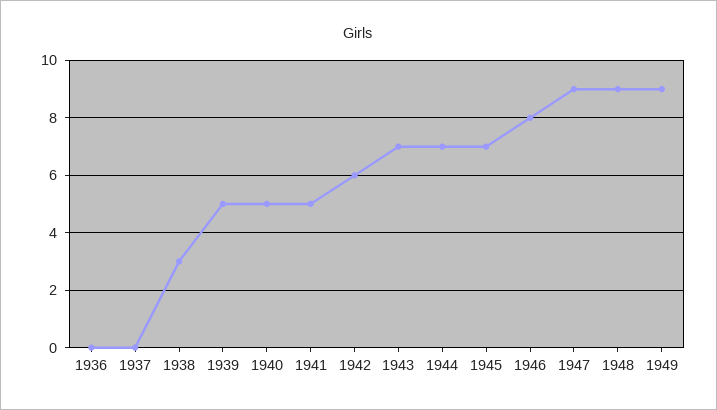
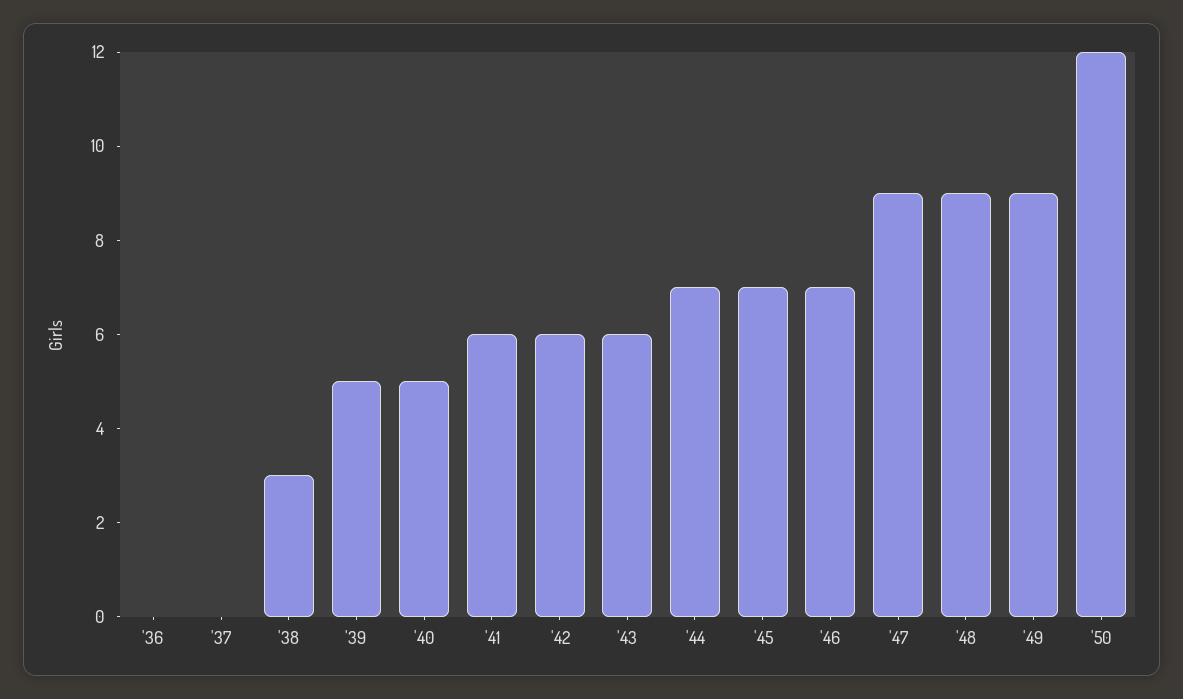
1941: 5 -> 6
1943: 7 -> 6
1946: 8 -> 7
'50: none -> 12

